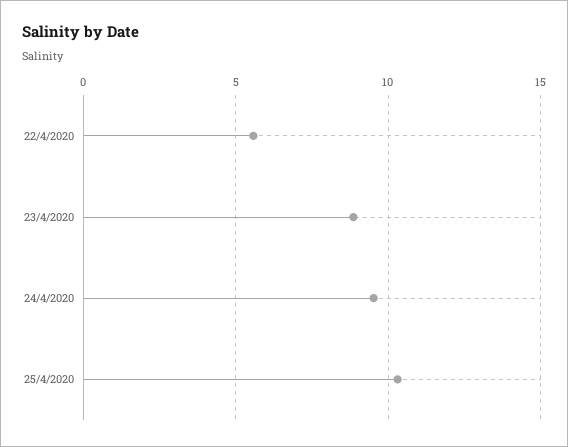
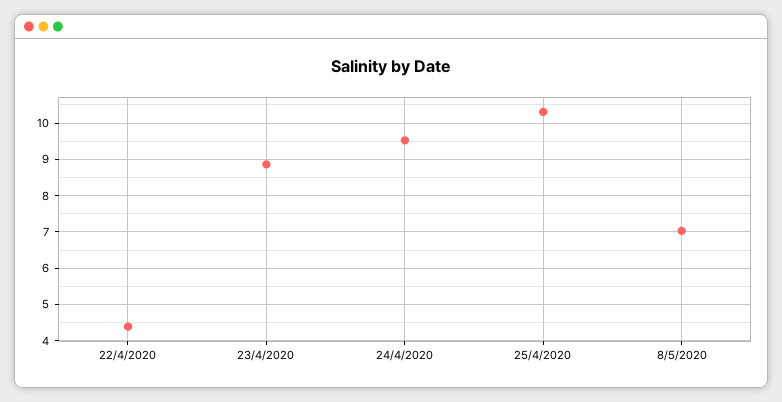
22/4/2020: 5.5 -> 4.4
8/5/2020: none -> 7

